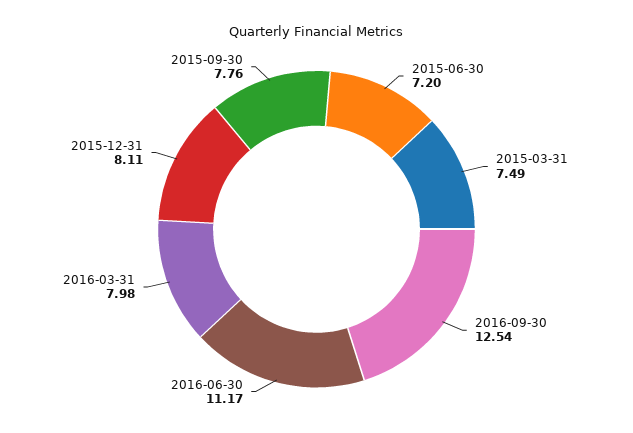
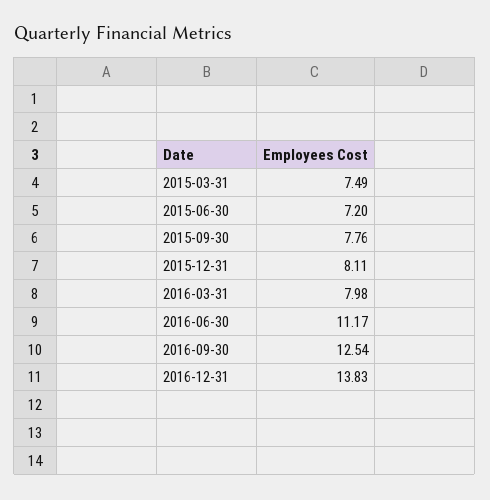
2016-12-31: none -> 13.83

